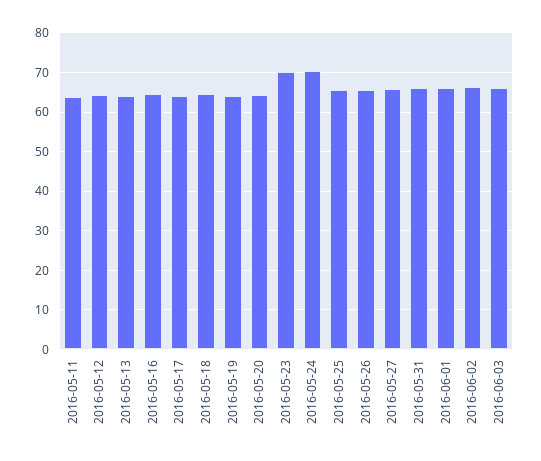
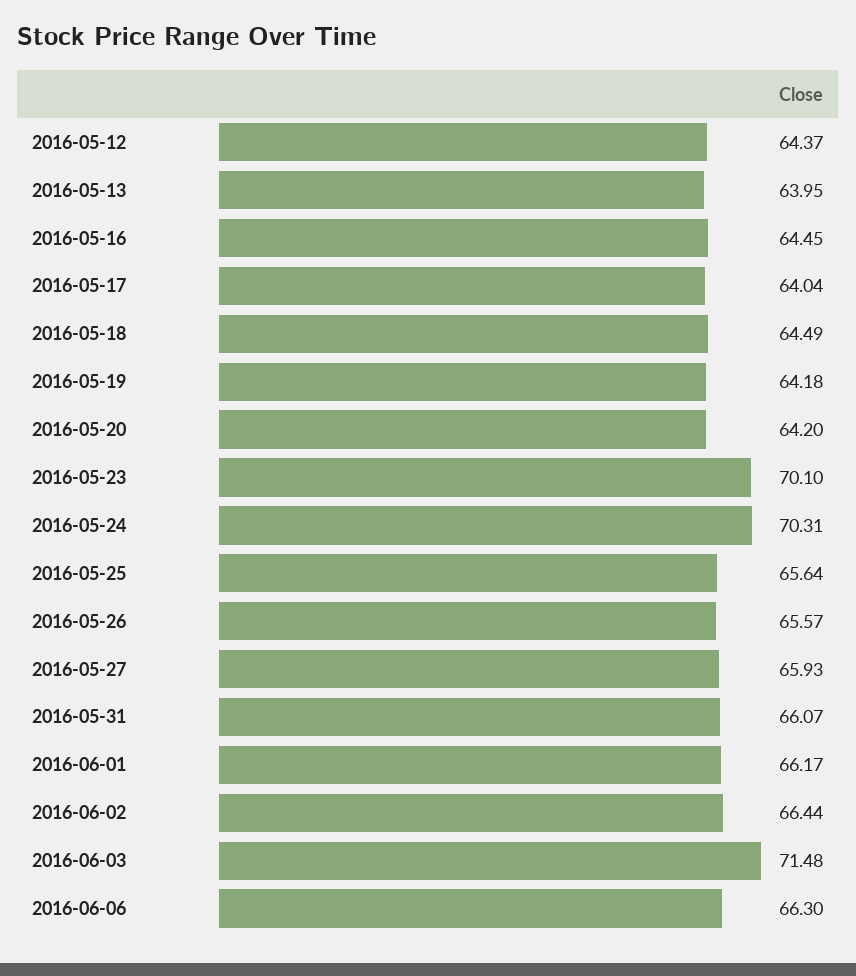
2016-05-11: 64 -> none
2016-06-03: 66 -> 71.48
2016-06-06: none -> 66.3

